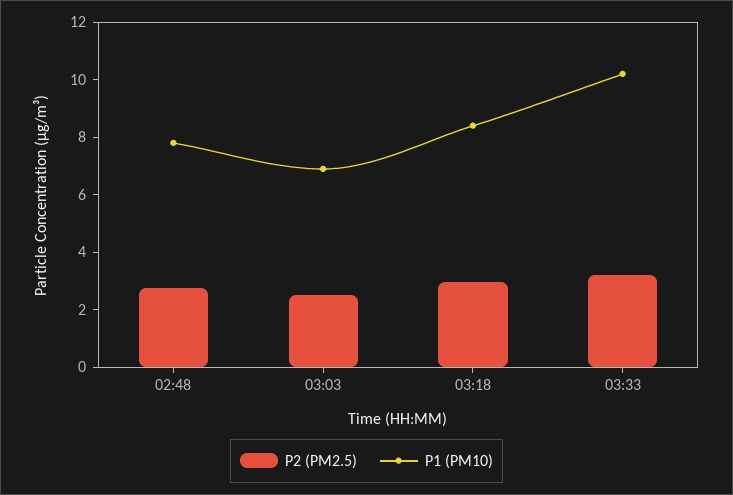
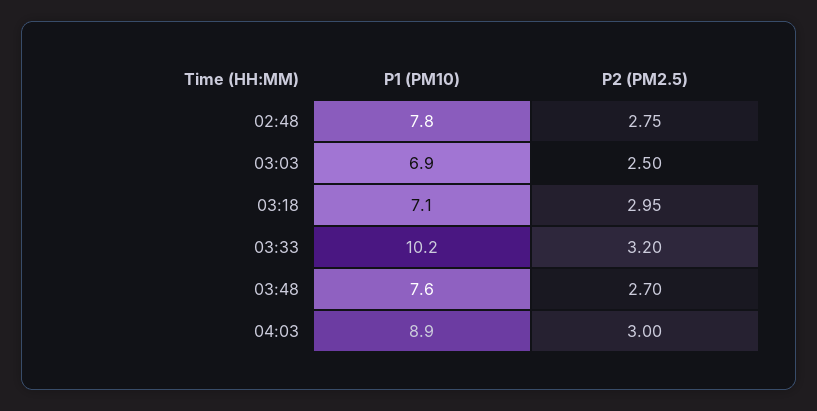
P1 (PM10), 03:18: 8.5 -> 7.1
P1 (PM10), 03:48: none -> 7.6
P2 (PM2.5), 03:48: none -> 2.7
P1 (PM10), 04:03: none -> 8.9
P2 (PM2.5), 04:03: none -> 3

